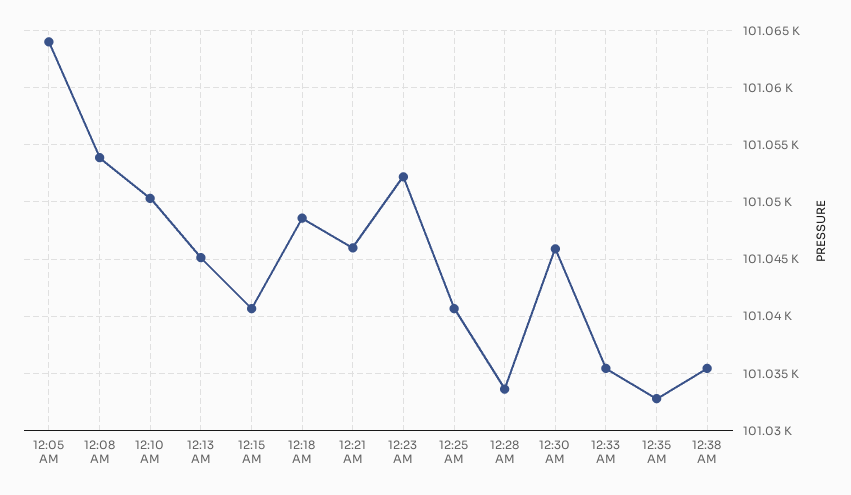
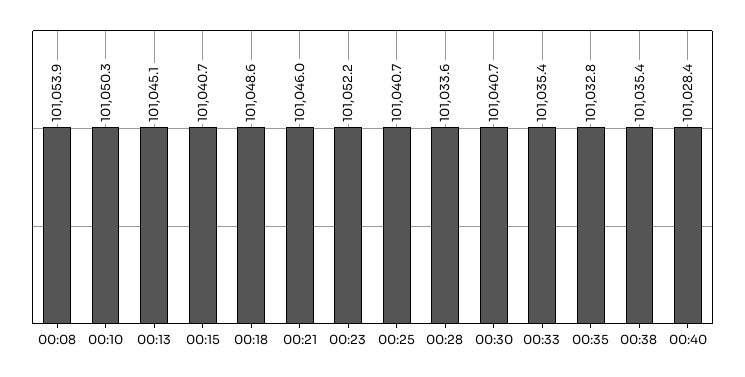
12:05 AM: 101064 -> none
12:30 AM: 101046 -> 101040.7
00:40: none -> 101028.4

